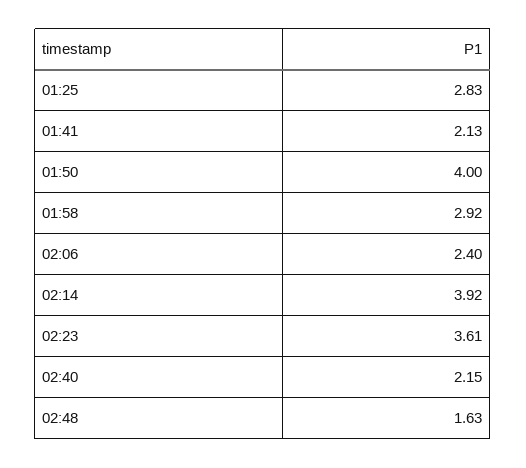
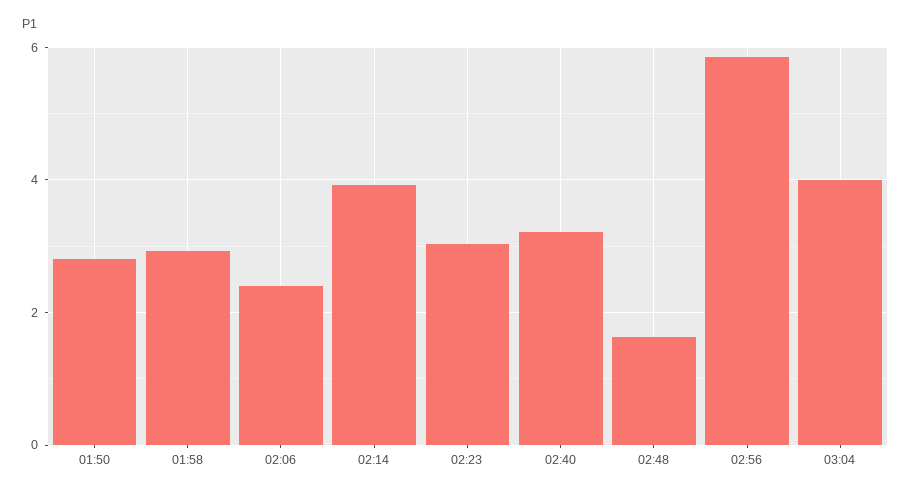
01:25: 2.83 -> none
01:41: 2.13 -> none
01:50: 4 -> 2.8
02:23: 3.61 -> 3
02:40: 2.15 -> 3.2
02:56: none -> 5.8
03:04: none -> 4

